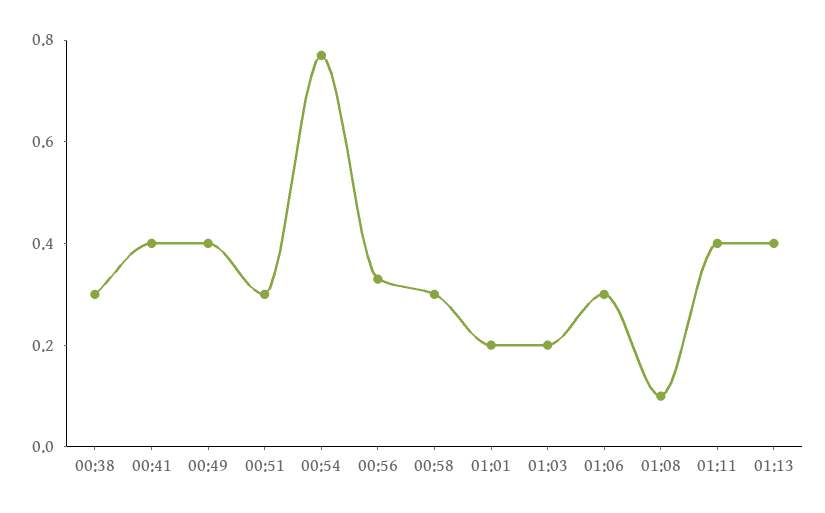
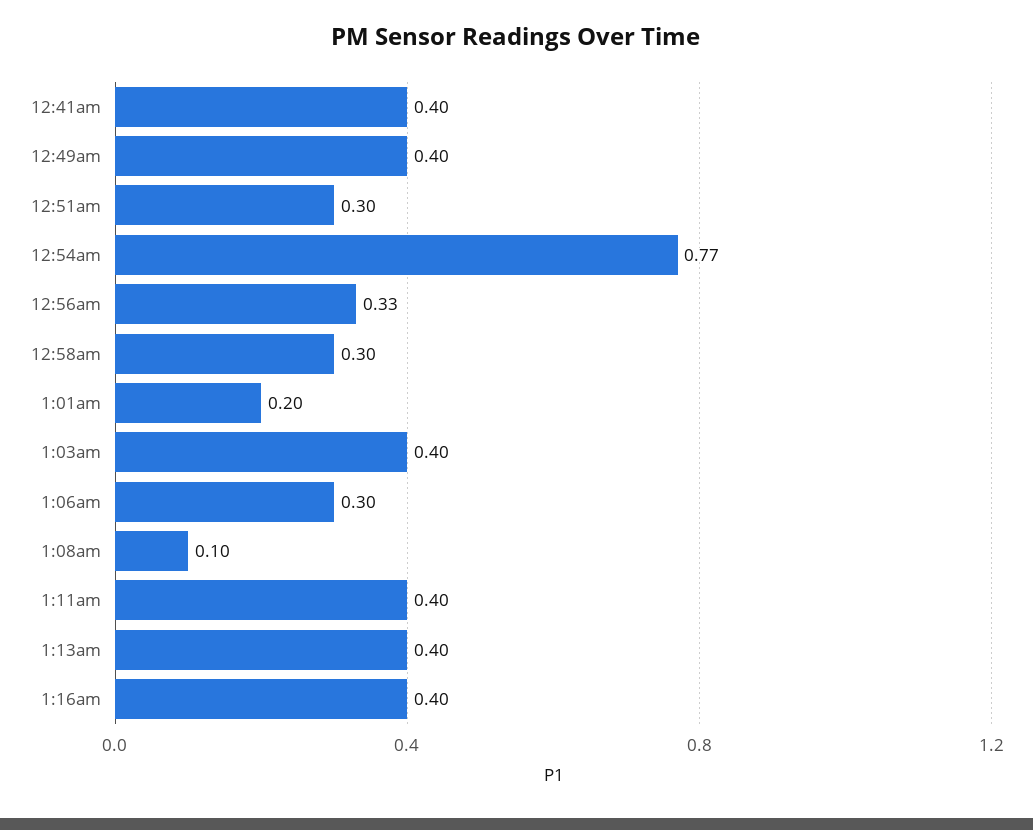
00:38: 0.3 -> none
01:03: 0.2 -> 0.4
1:16am: none -> 0.4

